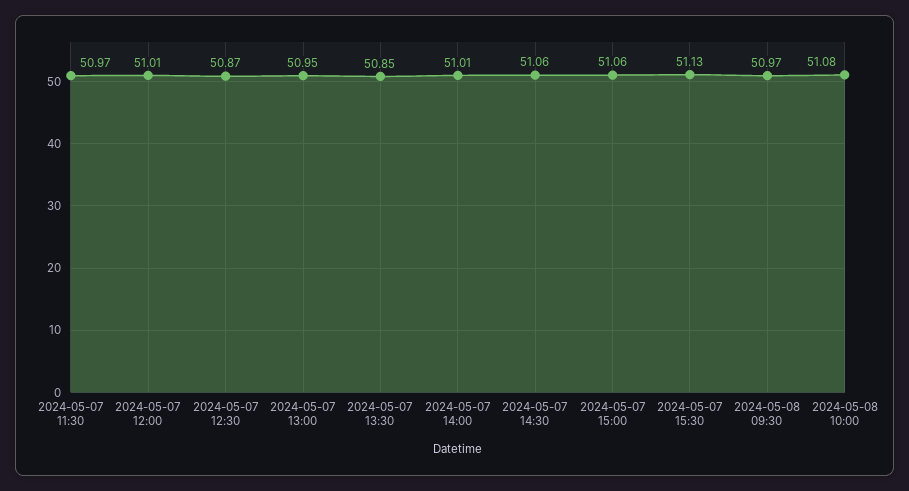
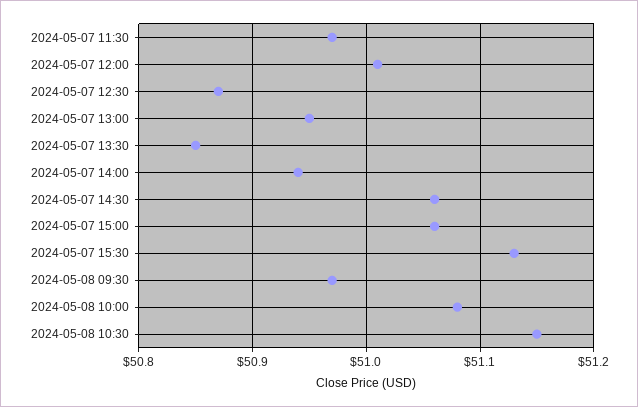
2024-05-07 14:00: 51.01 -> 50.94
2024-05-08 10:30: none -> 51.15

